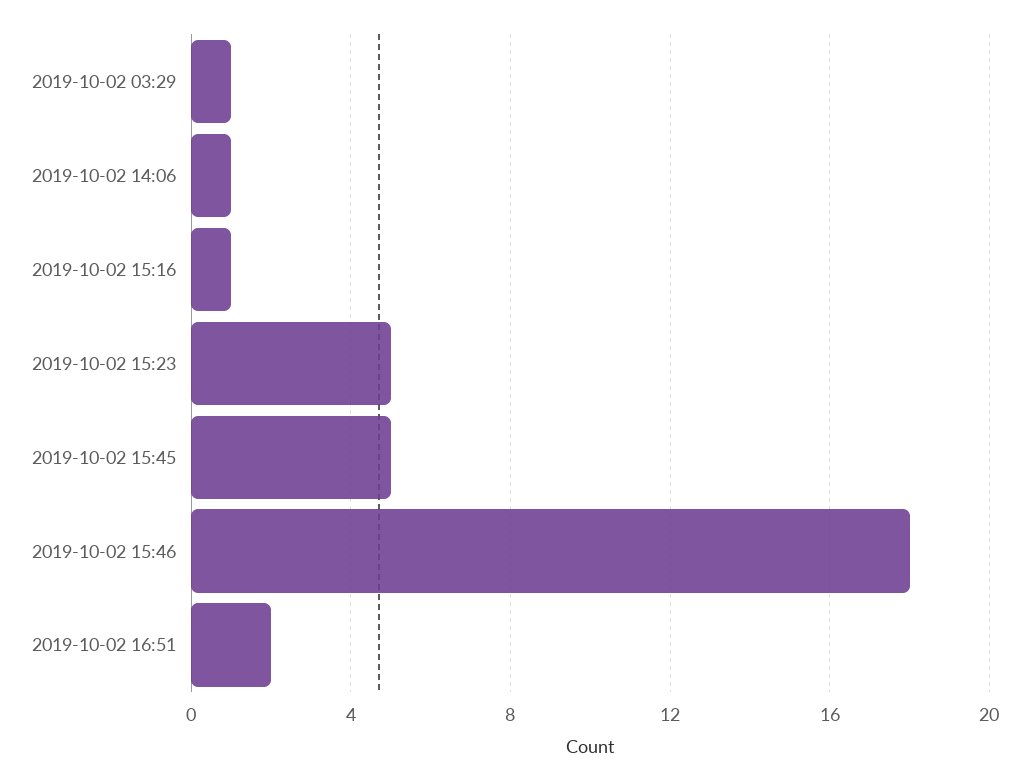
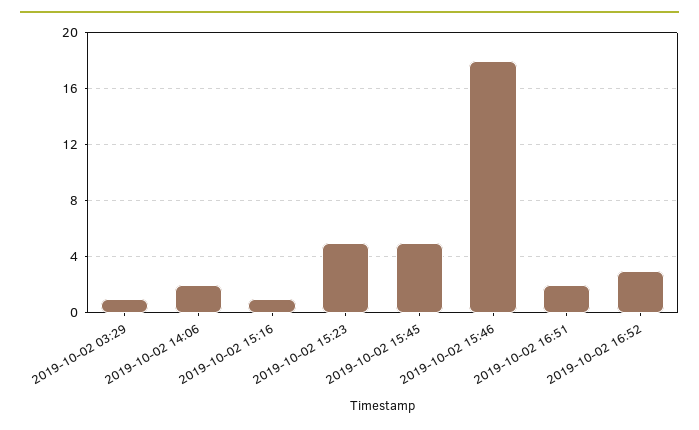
2019-10-02 14:06: 1 -> 2
2019-10-02 16:52: none -> 3

